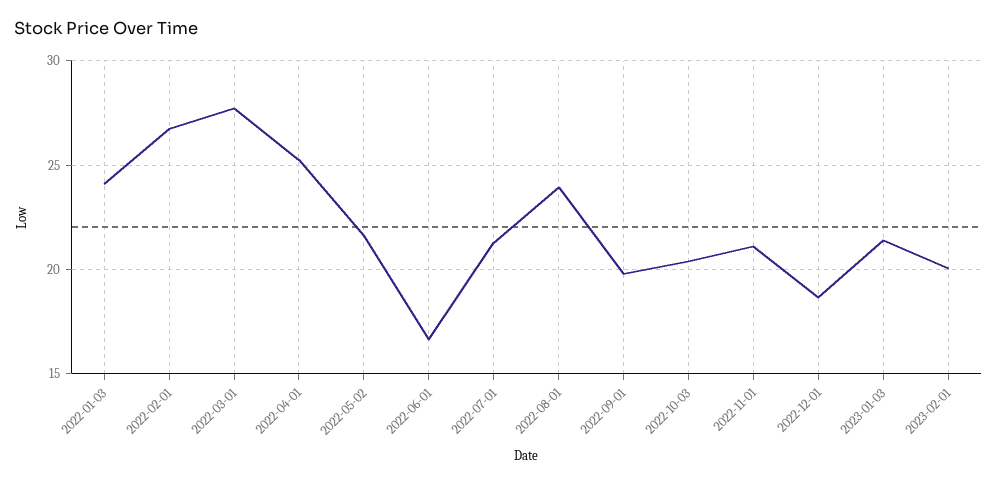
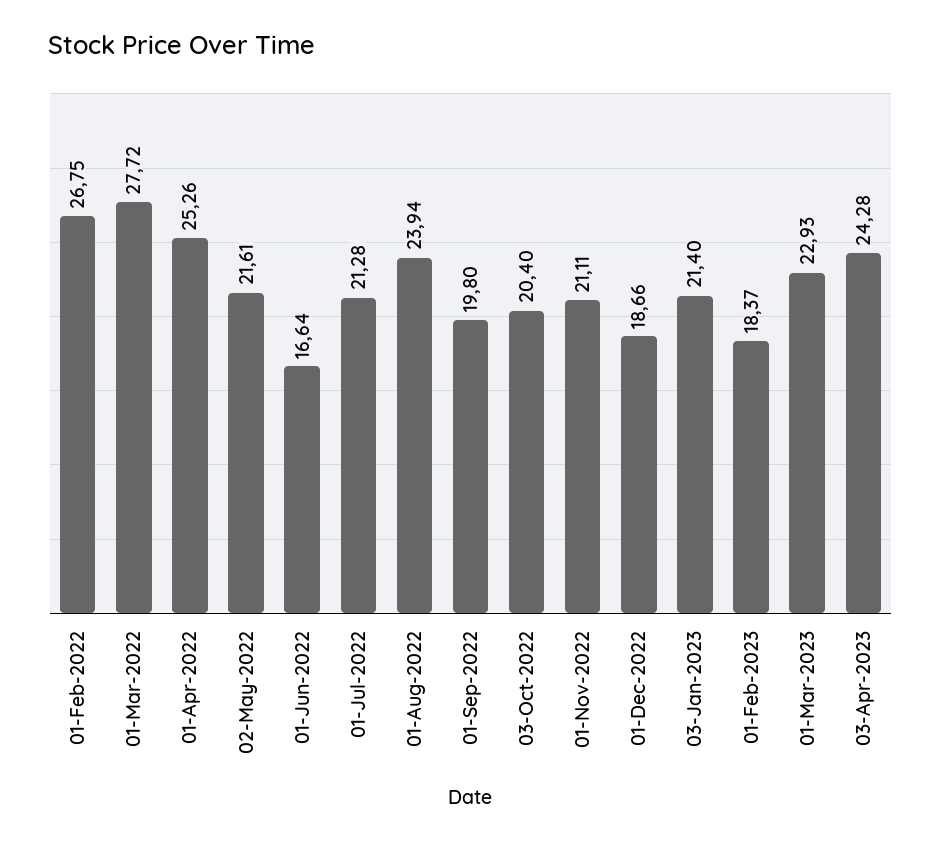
2022-01-03: 24 -> none
2023-02-01: 20 -> 18.37
01-Mar-2023: none -> 22.93
03-Apr-2023: none -> 24.28

